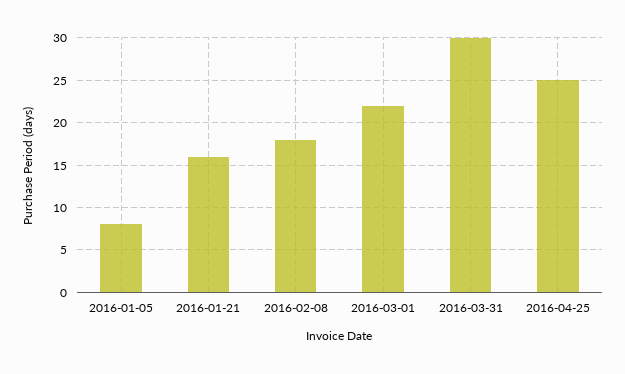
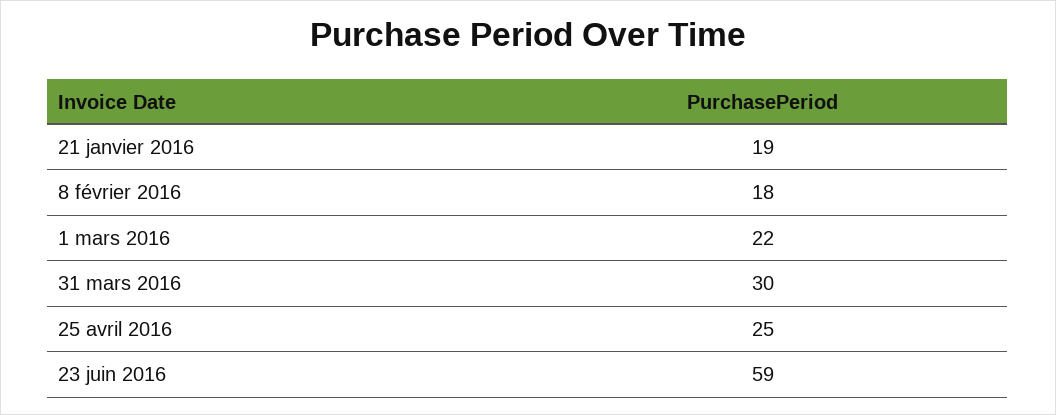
2016-01-05: 8 -> none
2016-01-21: 16 -> 19
23 juin 2016: none -> 59

